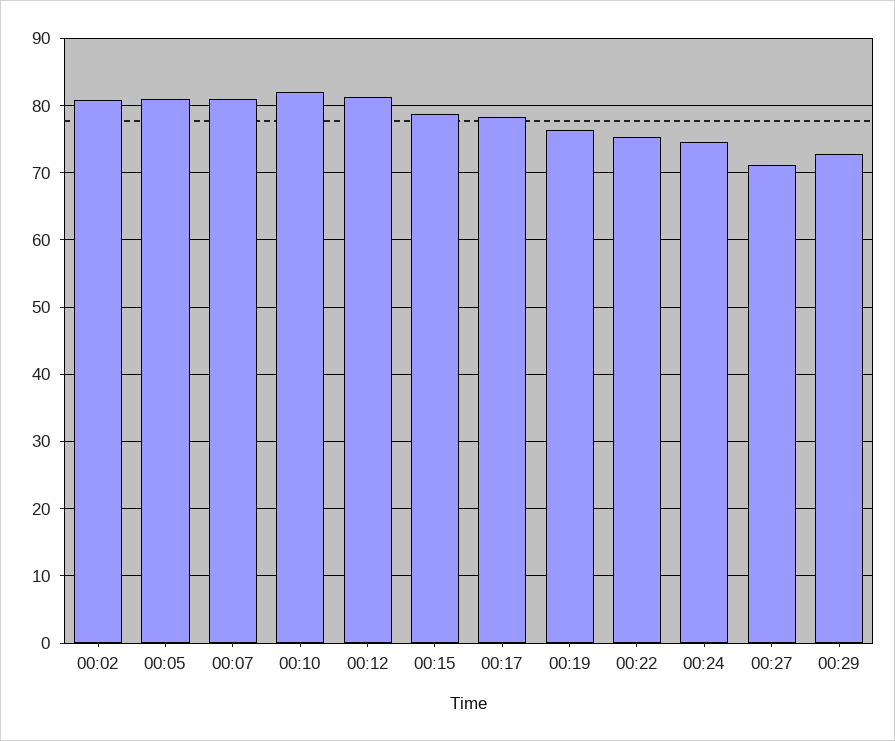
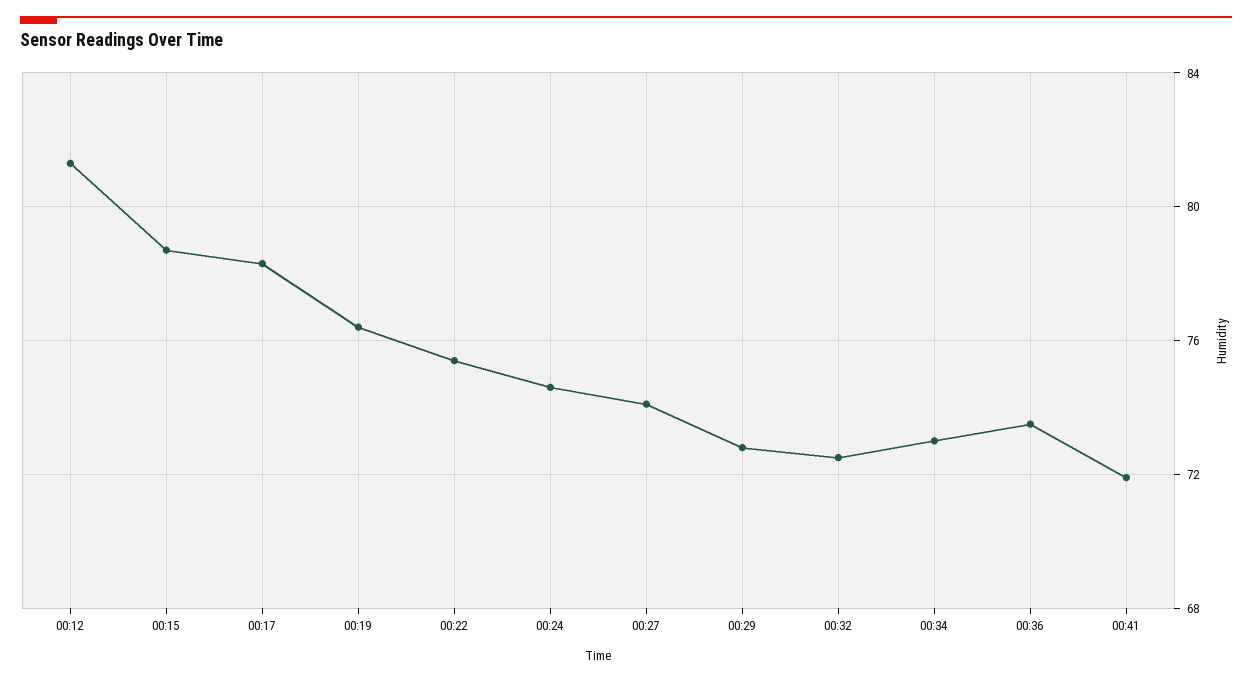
00:02: 81 -> none
00:05: 81 -> none
00:07: 81 -> none
00:10: 82 -> none
00:27: 71 -> 74
00:32: none -> 72.5
00:34: none -> 73
00:36: none -> 73.5
00:41: none -> 72

